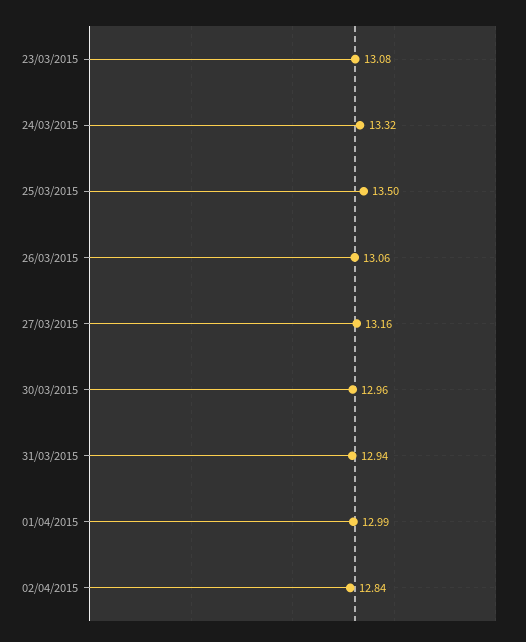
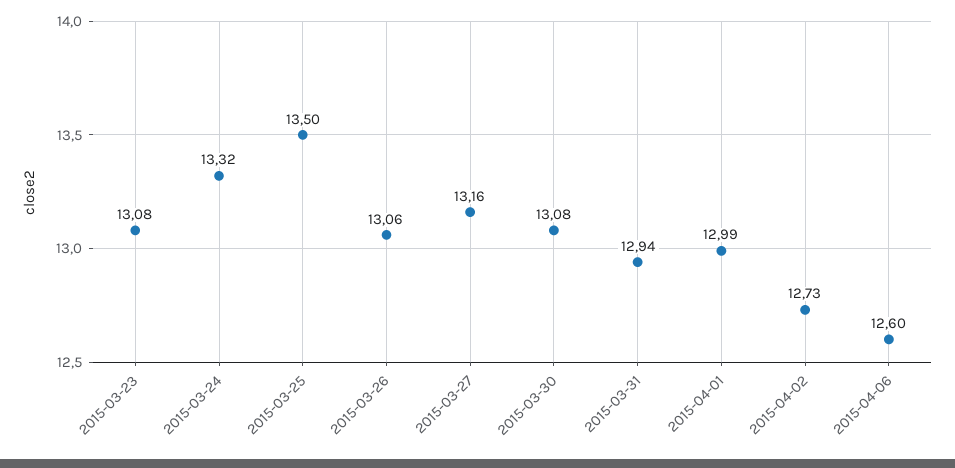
30/03/2015: 12.96 -> 13.08
02/04/2015: 12.84 -> 12.73
2015-04-06: none -> 12.6

